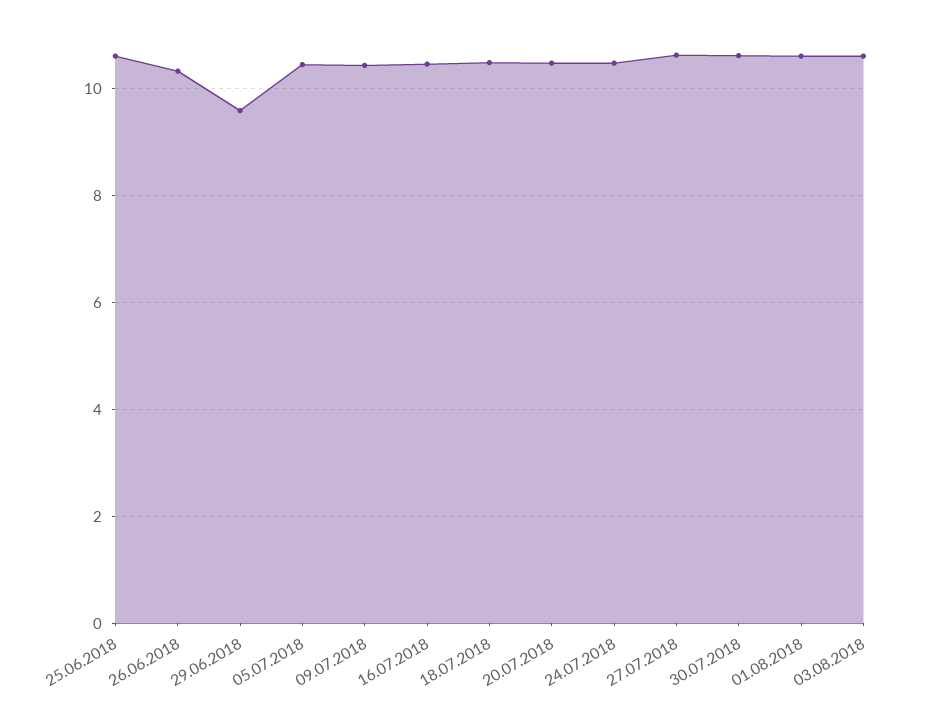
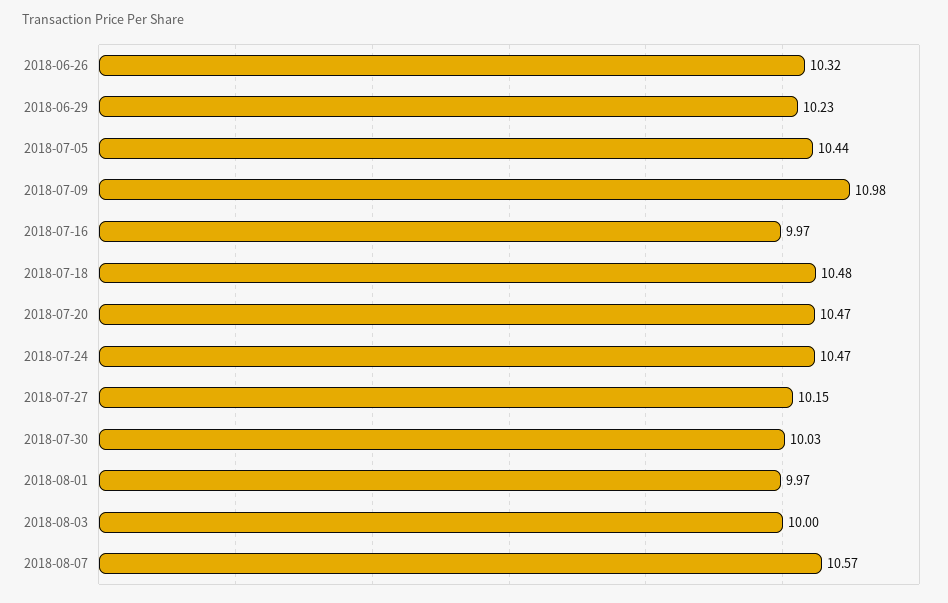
25.06.2018: 10.6 -> none
29.06.2018: 9.6 -> 10.23
09.07.2018: 10.4 -> 10.98
16.07.2018: 10.4 -> 9.97
27.07.2018: 10.6 -> 10.15
30.07.2018: 10.6 -> 10.03
01.08.2018: 10.6 -> 9.97
03.08.2018: 10.6 -> 10
2018-08-07: none -> 10.57

